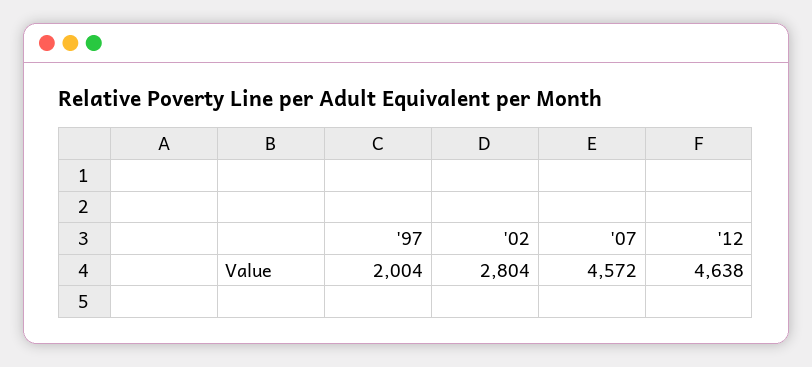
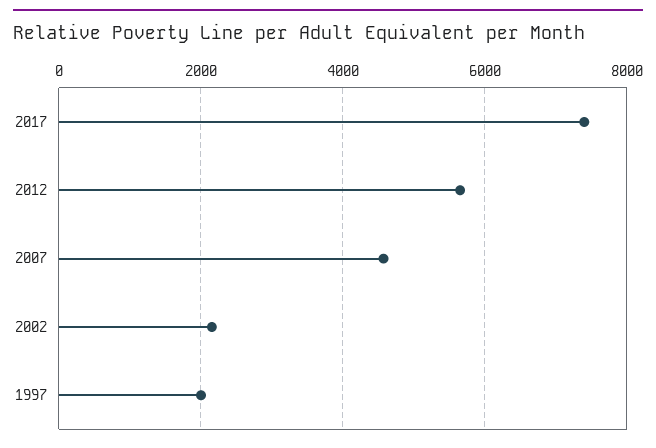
'02: 2804 -> 2200
'12: 4638 -> 5600
2017: none -> 7400

